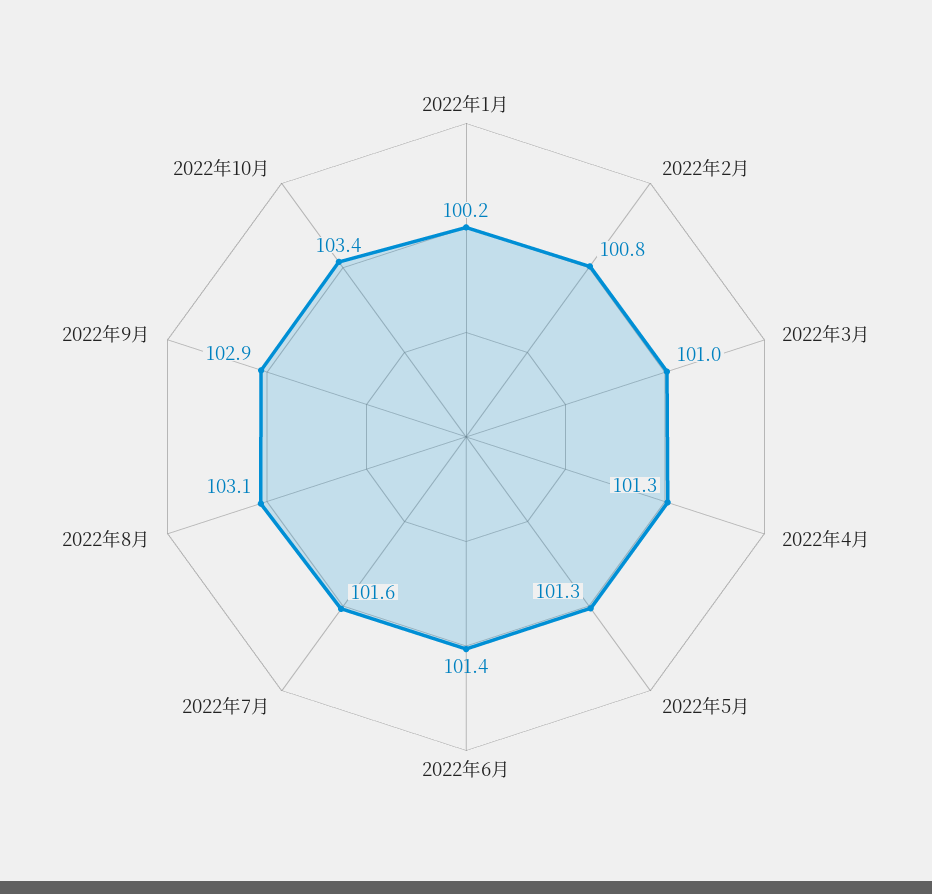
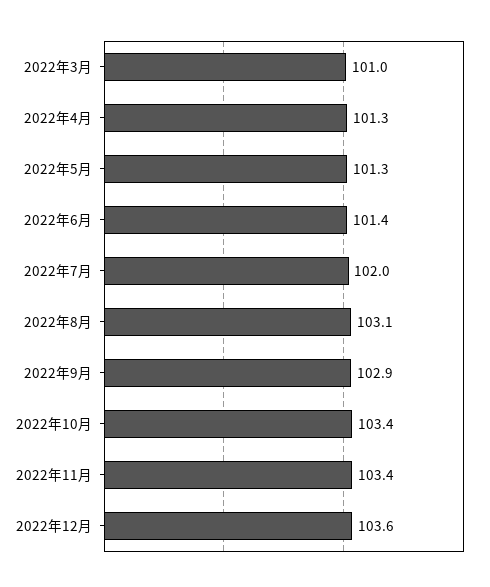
2022年1月: 100.2 -> none
2022年2月: 100.8 -> none
2022年7月: 101.6 -> 102
2022年11月: none -> 103.4
2022年12月: none -> 103.6

